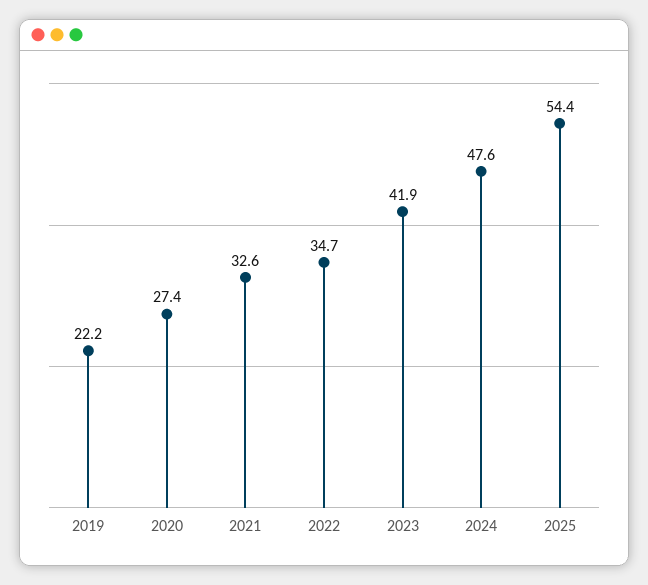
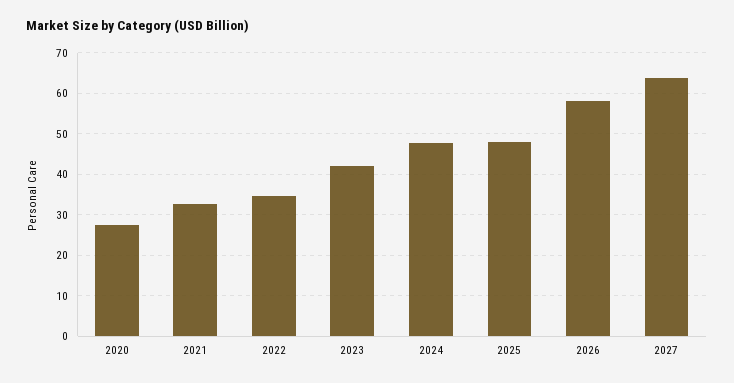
2019: 22.2 -> none
2025: 54.4 -> 48
2026: none -> 58
2027: none -> 64

